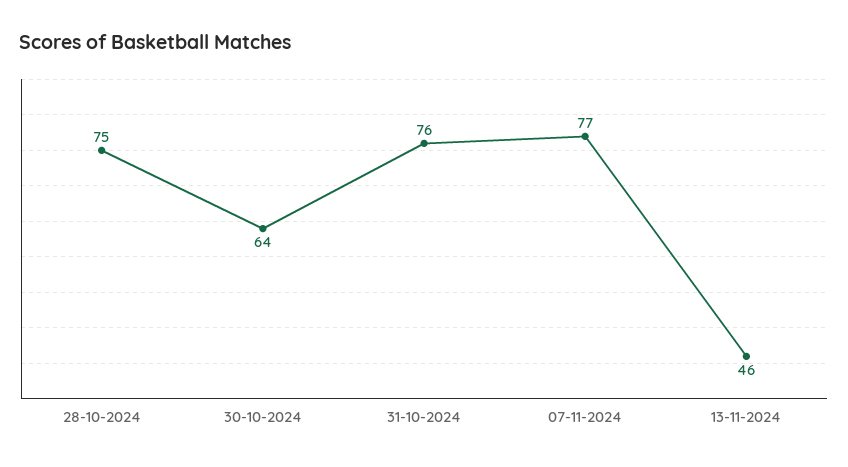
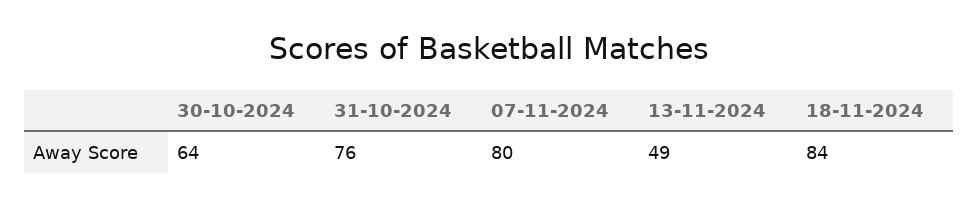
28-10-2024: 75 -> none
07-11-2024: 77 -> 80
13-11-2024: 46 -> 49
18-11-2024: none -> 84

